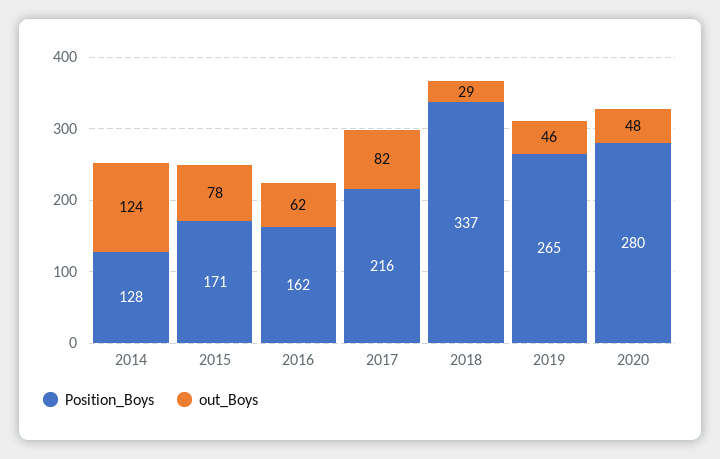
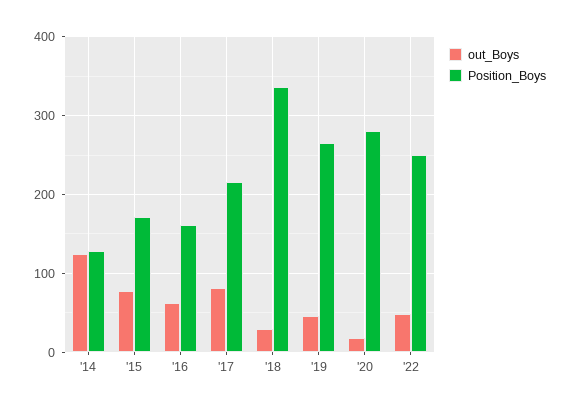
out_Boys, 2020: 48 -> 20
out_Boys, '22: none -> 50
Position_Boys, '22: none -> 250

